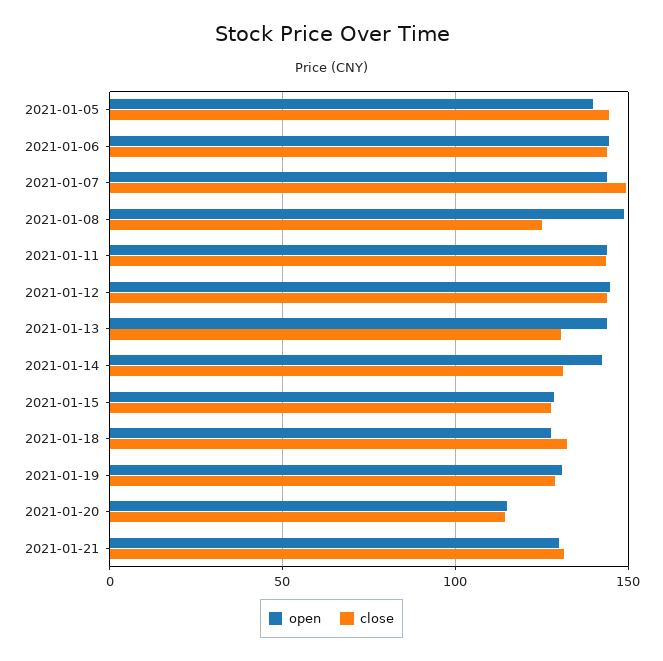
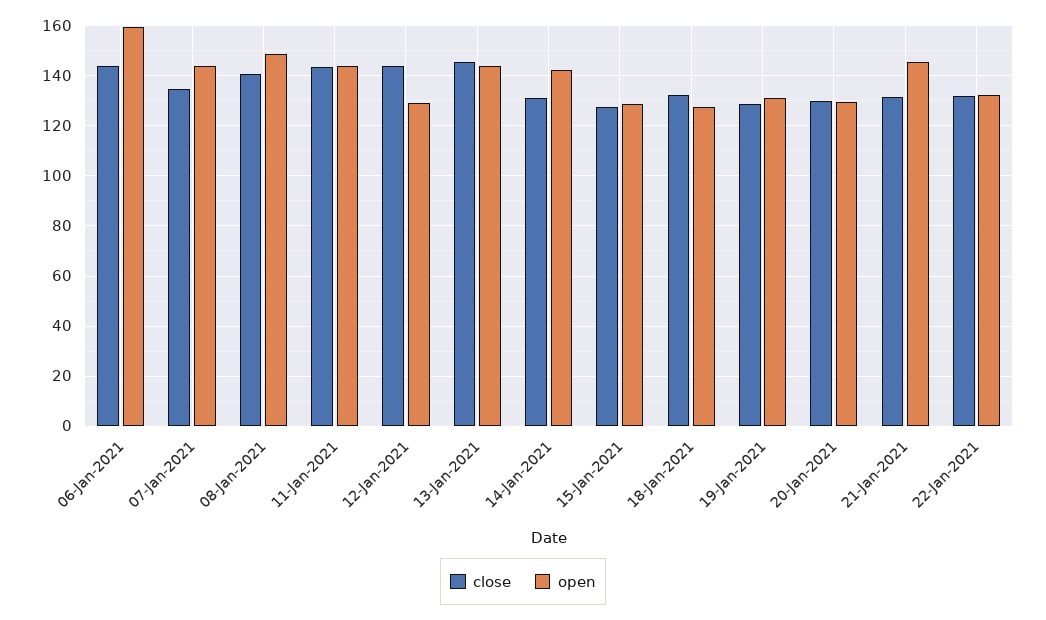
open, 2021-01-05: 140 -> none
close, 2021-01-05: 145 -> none
open, 2021-01-06: 145 -> 160
close, 2021-01-07: 150 -> 135
close, 2021-01-08: 125 -> 140
open, 2021-01-12: 145 -> 130
close, 2021-01-13: 130 -> 145
open, 2021-01-20: 115 -> 130
close, 2021-01-20: 115 -> 130
open, 2021-01-21: 130 -> 145
close, 22-Jan-2021: none -> 132.5
open, 22-Jan-2021: none -> 132.5

